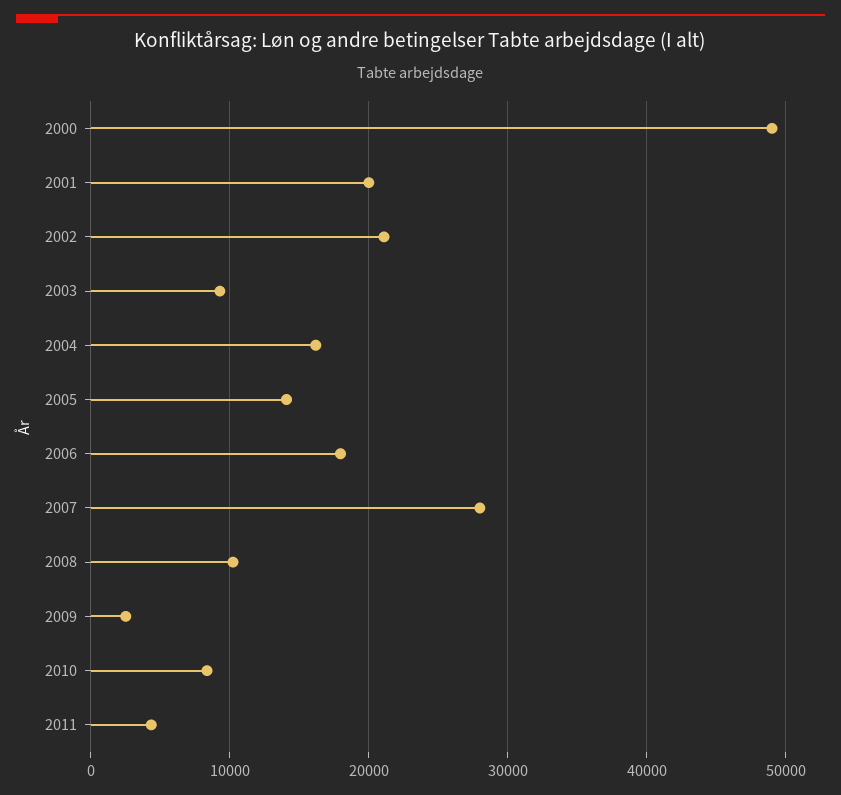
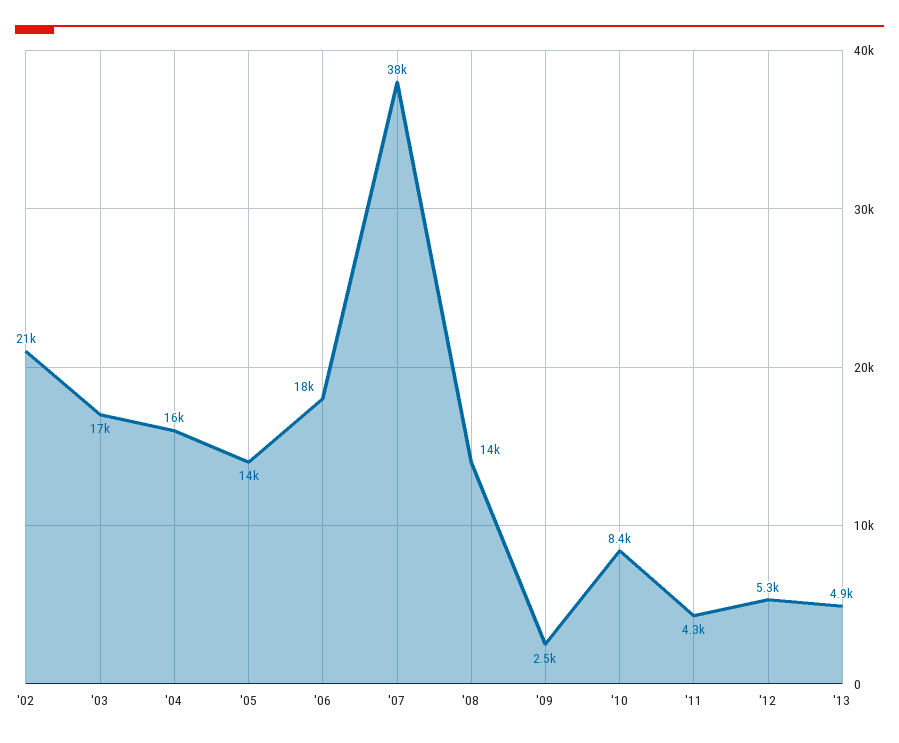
2000: 49000 -> none
2001: 20000 -> none
2003: 9000 -> 17000
2007: 28000 -> 38000
2008: 10000 -> 14000
'12: none -> 5300
'13: none -> 4900

